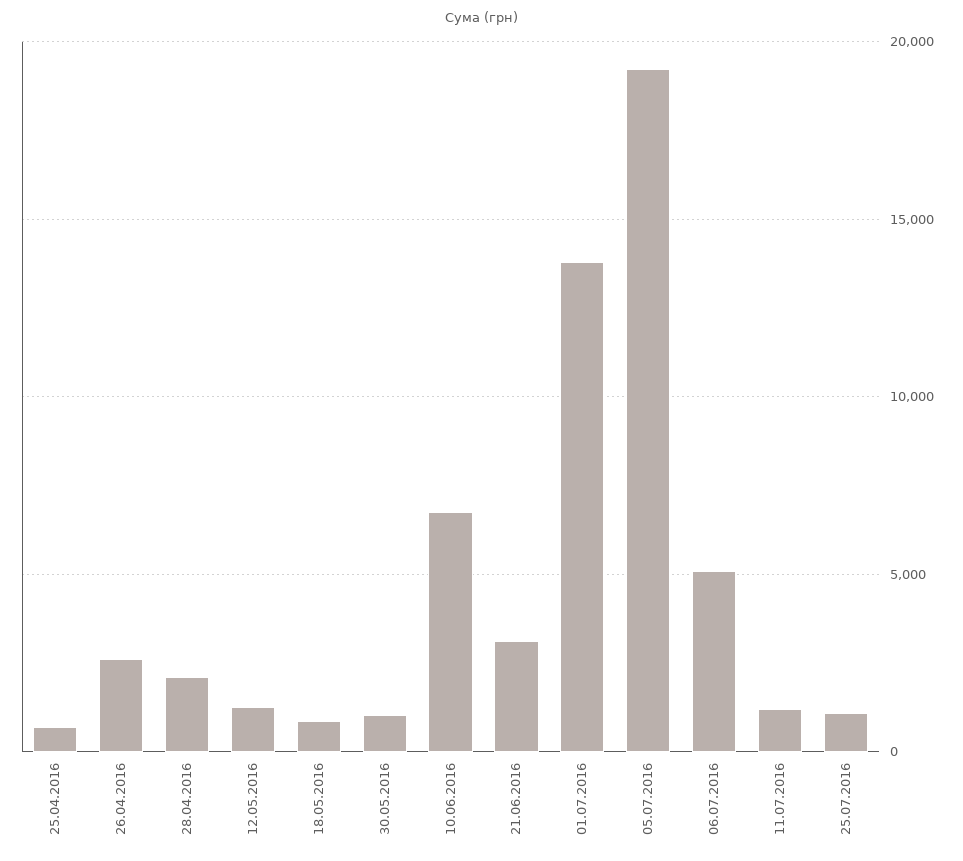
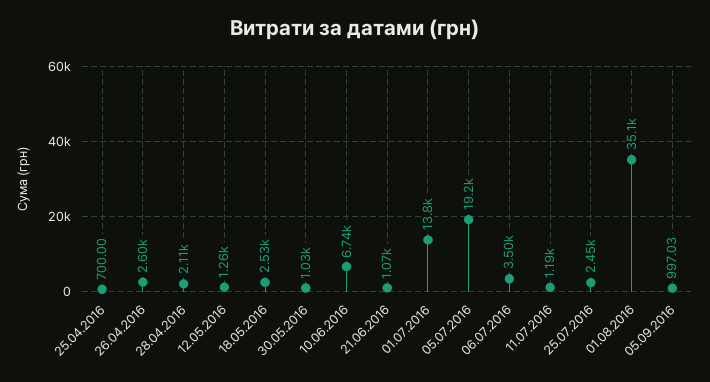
18.05.2016: 1000 -> 2530
21.06.2016: 3000 -> 1070
06.07.2016: 5000 -> 3500
25.07.2016: 1000 -> 2450
01.08.2016: none -> 35100
05.09.2016: none -> 997.03

